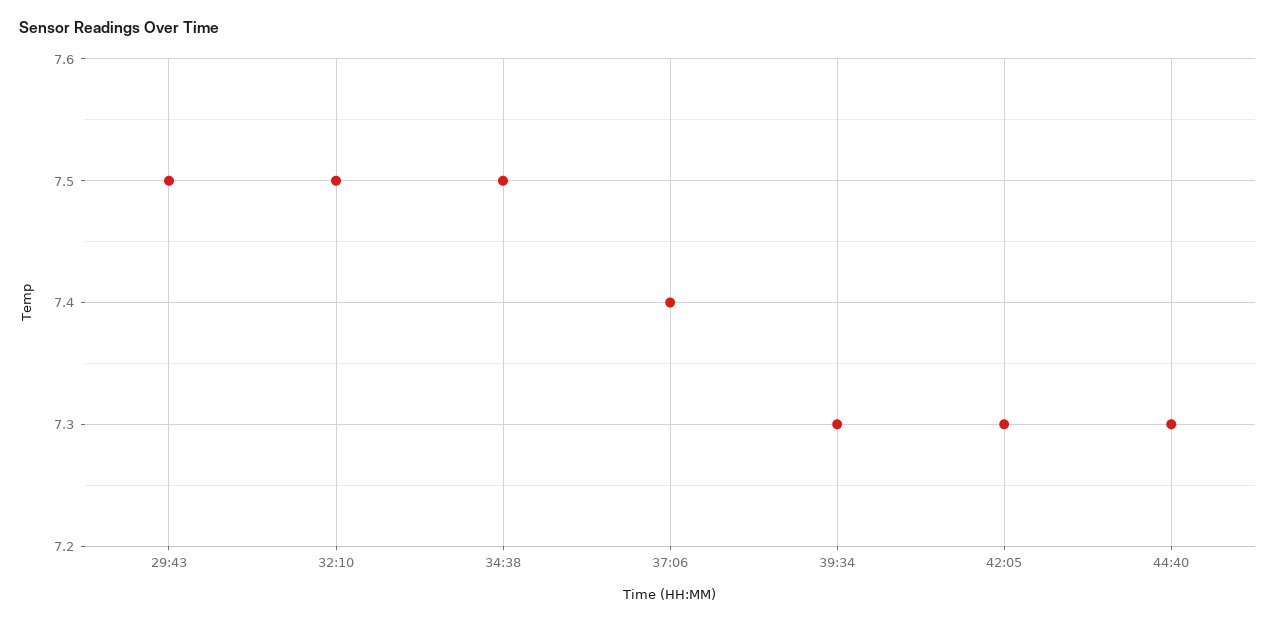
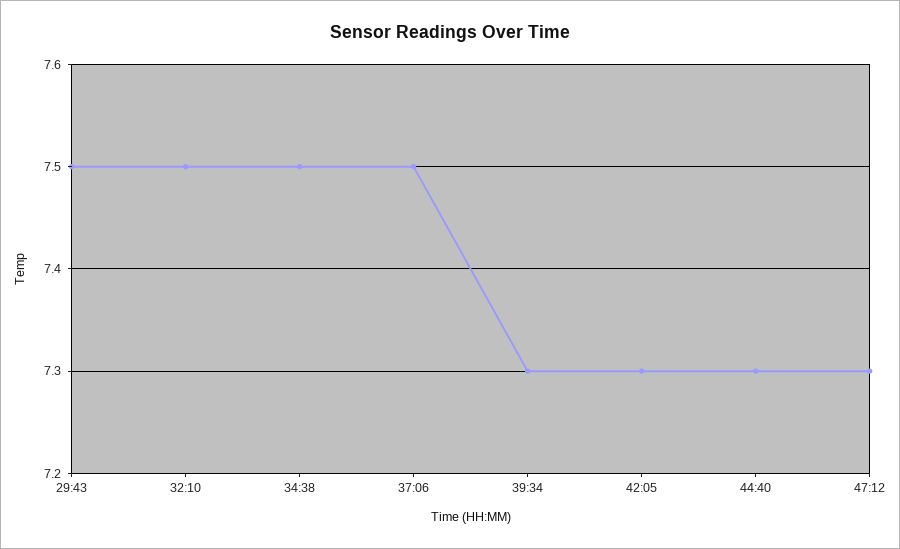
37:06: 7.4 -> 7.5
47:12: none -> 7.3

